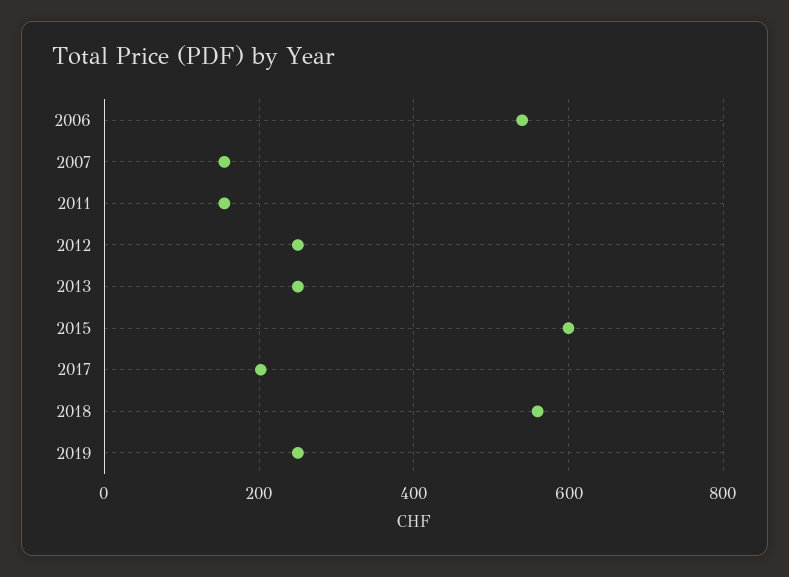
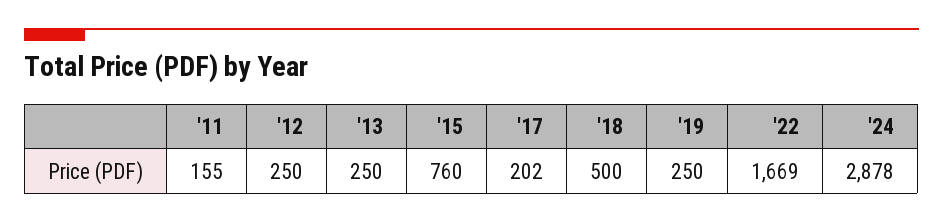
2006: 540 -> none
2007: 160 -> none
2015: 600 -> 760
2018: 560 -> 500
'22: none -> 1669
'24: none -> 2878

